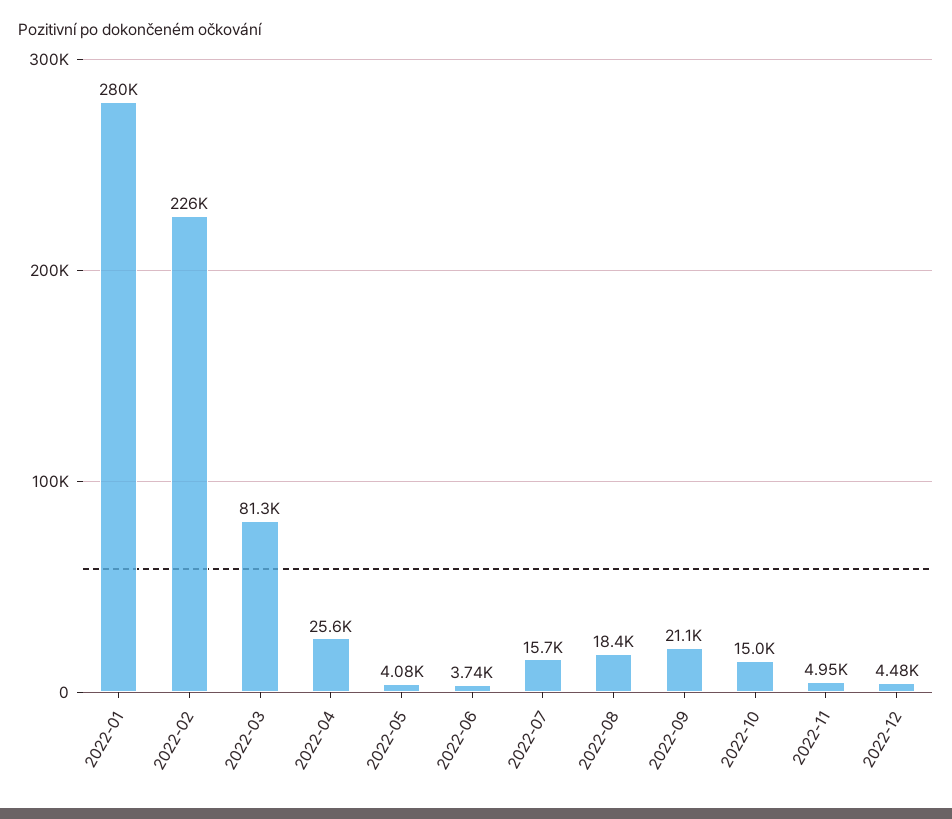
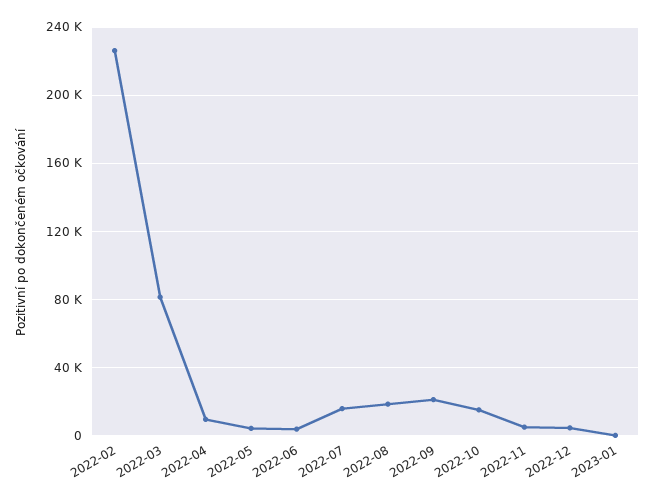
2022-01: 280000 -> none
2022-04: 25600 -> 10000
2023-01: none -> 0

